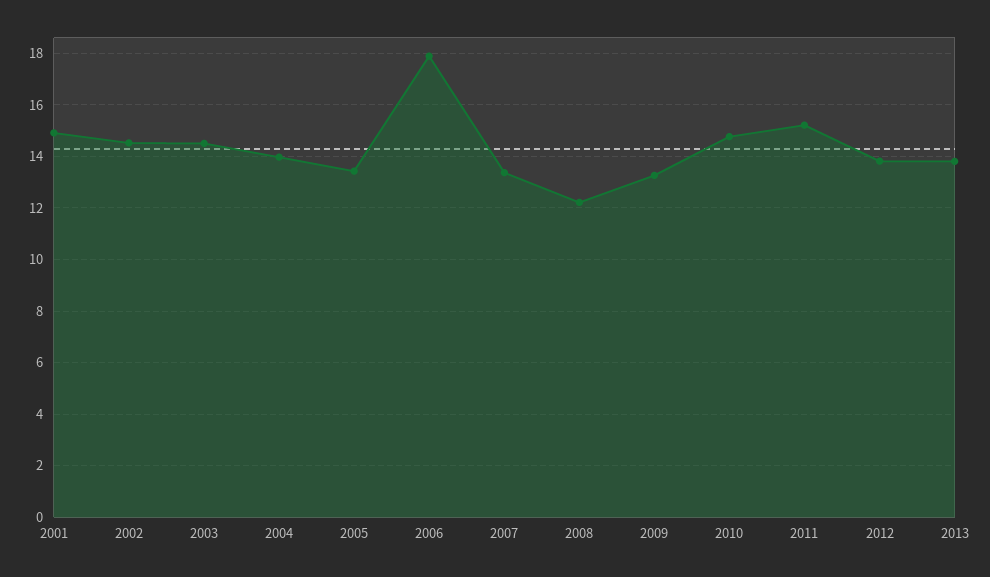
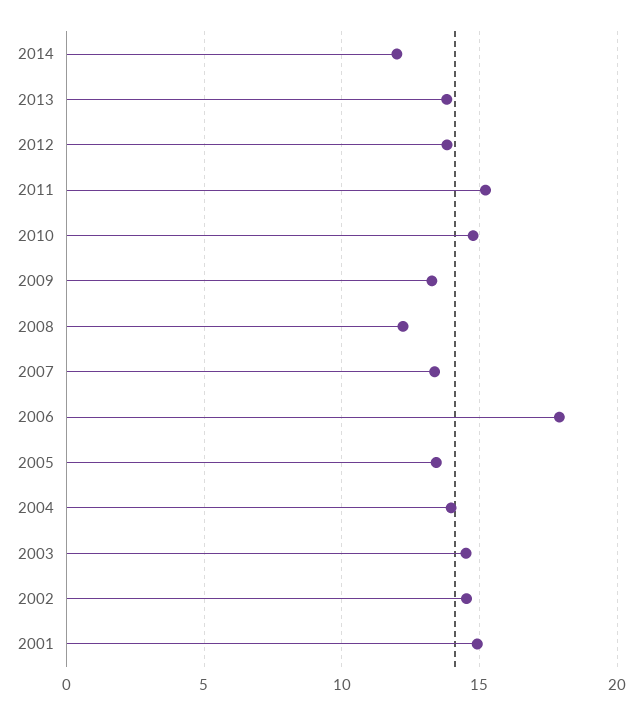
2014: none -> 12

